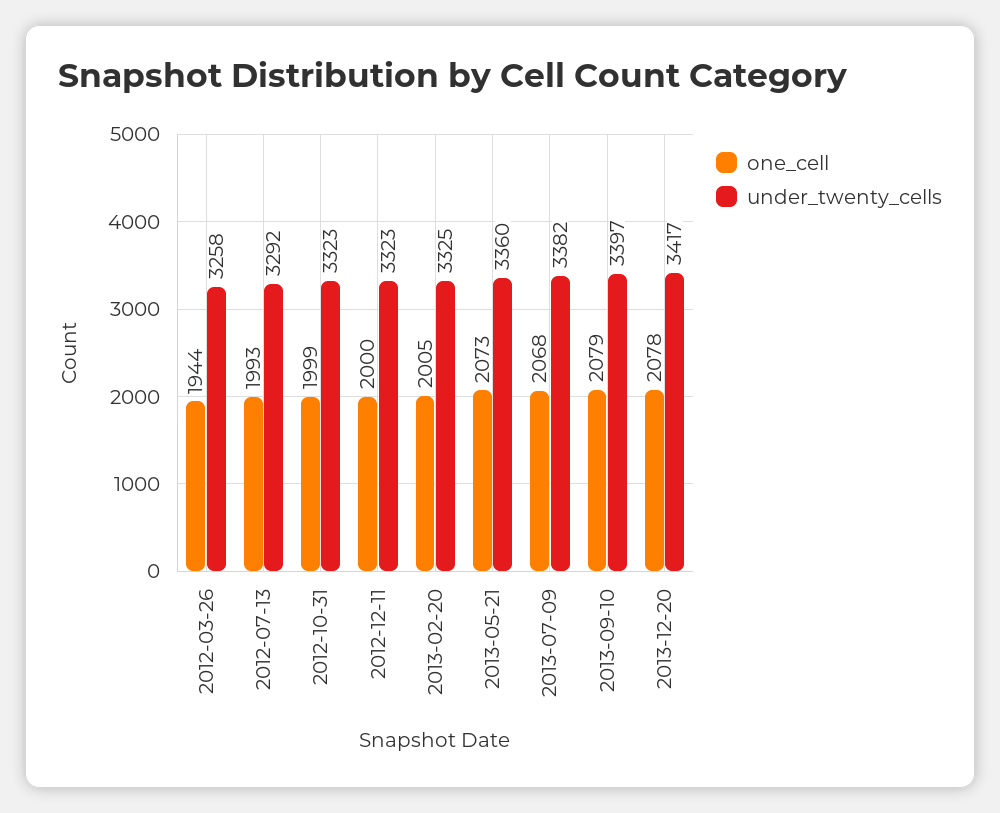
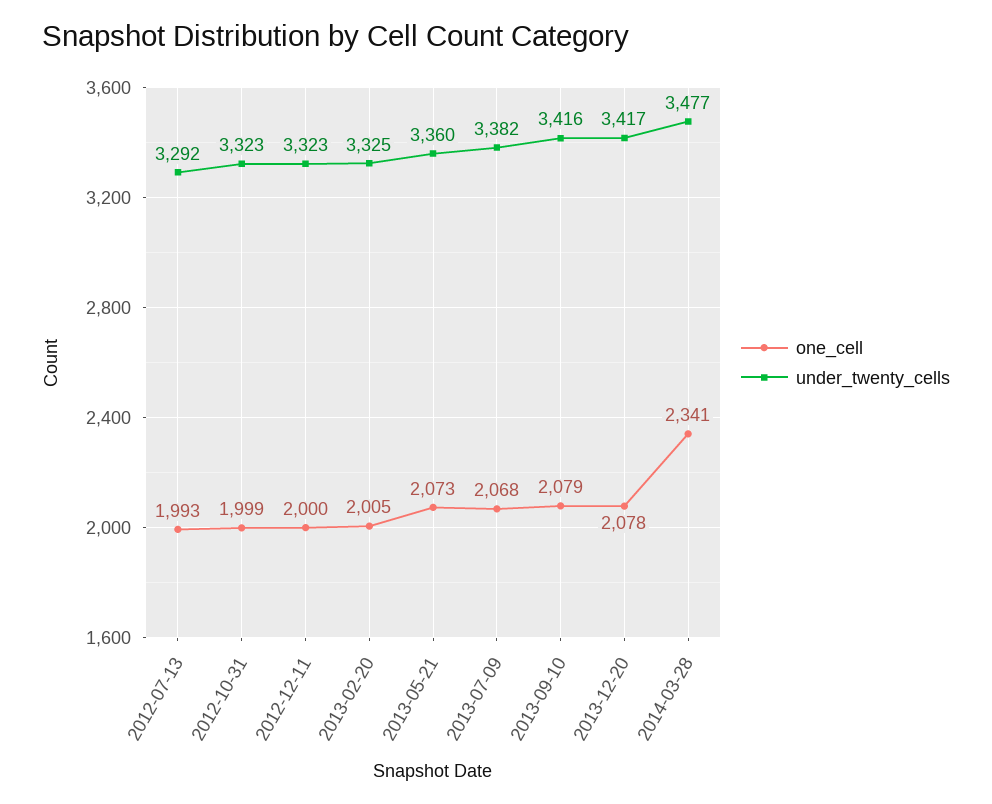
one_cell, 2012-03-26: 1944 -> none
under_twenty_cells, 2012-03-26: 3258 -> none
under_twenty_cells, 2013-09-10: 3397 -> 3416
one_cell, 2014-03-28: none -> 2341
under_twenty_cells, 2014-03-28: none -> 3477

